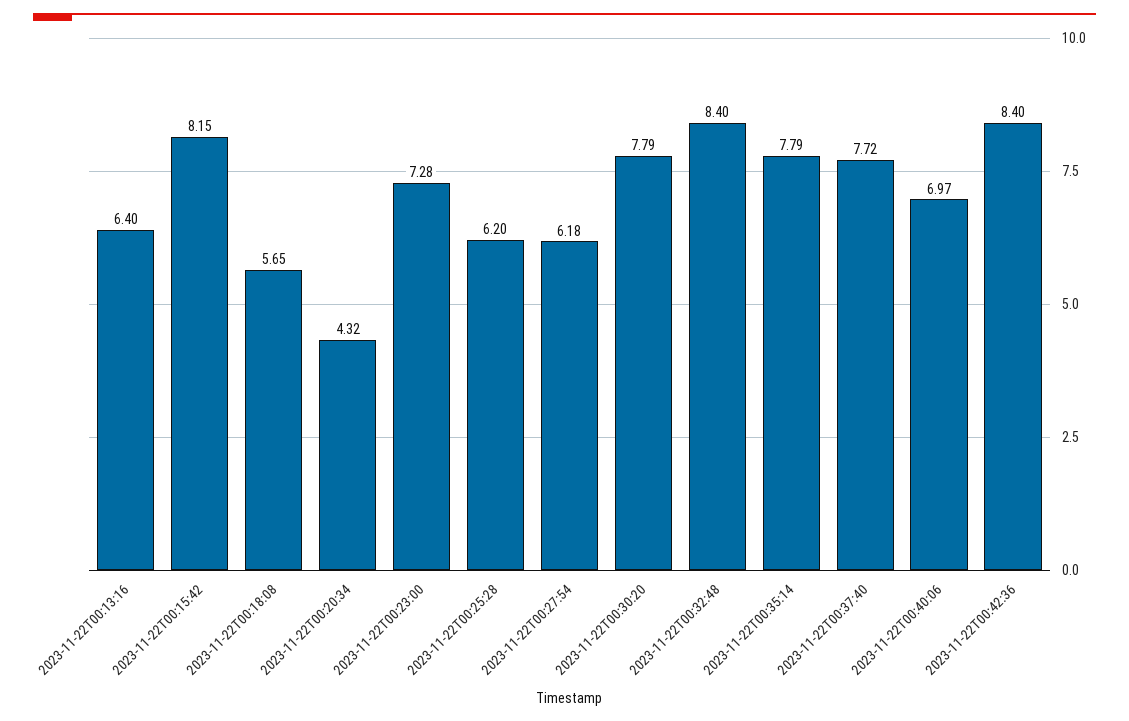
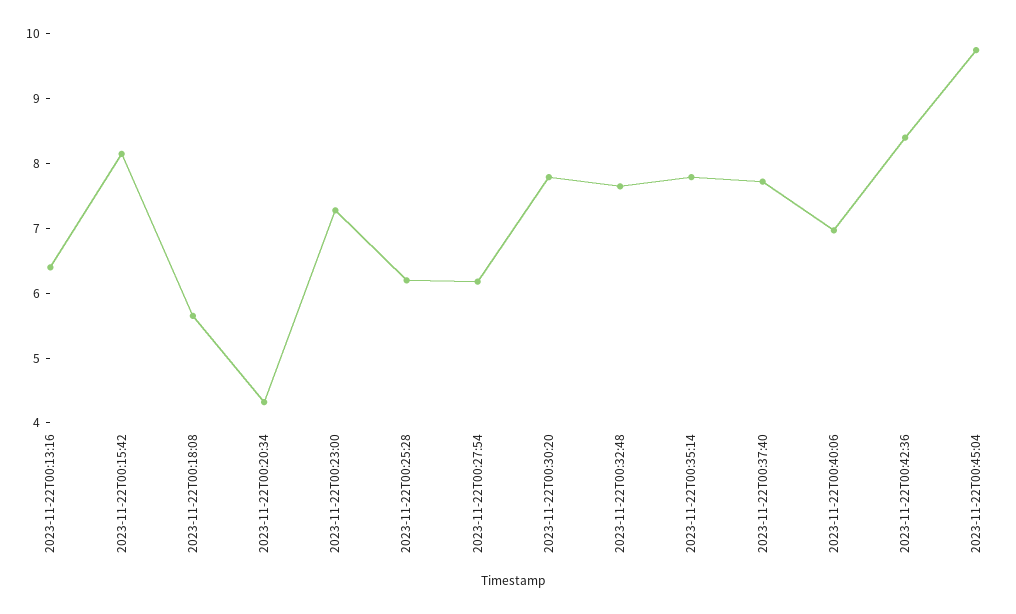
2023-11-22T00:32:48: 8.4 -> 7.6
2023-11-22T00:45:04: none -> 9.8

